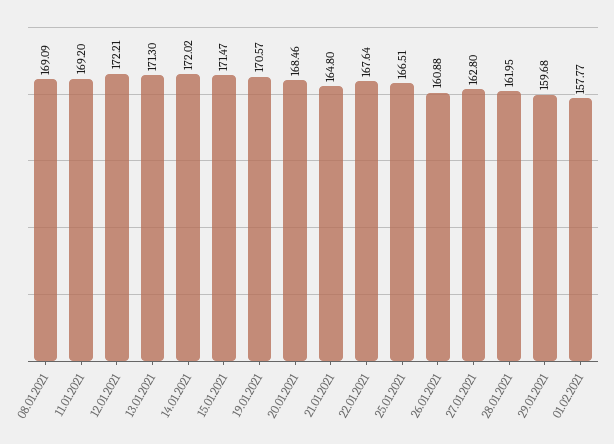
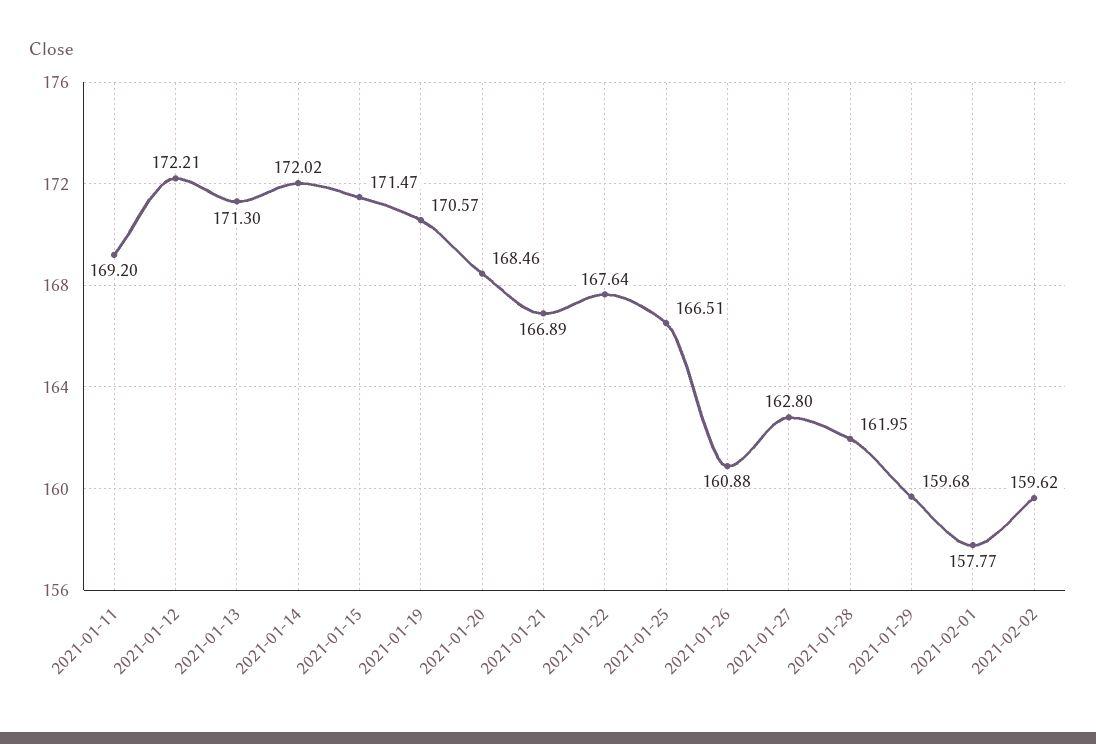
08.01.2021: 169.09 -> none
21.01.2021: 164.8 -> 166.89
2021-02-02: none -> 159.62

